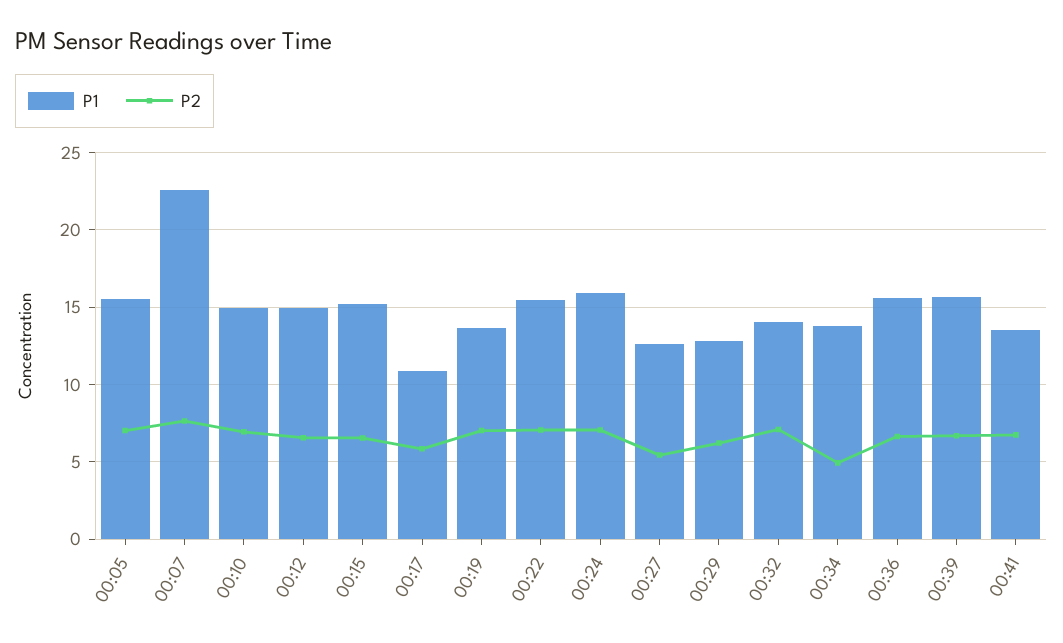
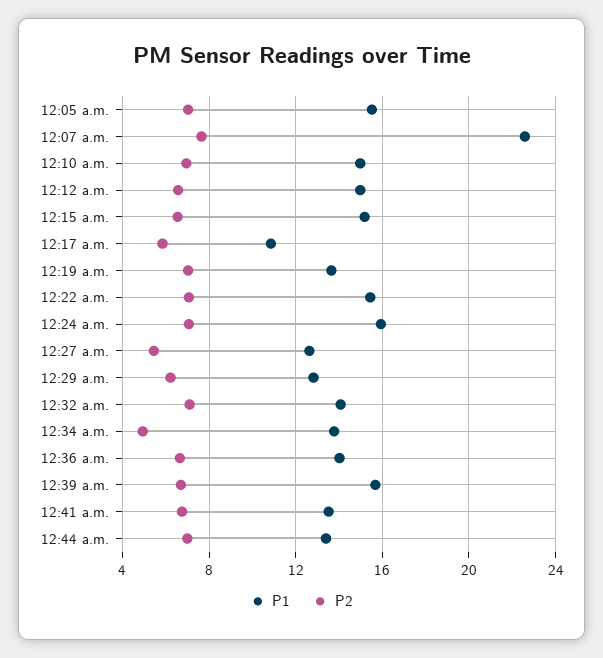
P1, 00:36: 15.5 -> 14
P1, 12:44 a.m.: none -> 13.5
P2, 12:44 a.m.: none -> 7

